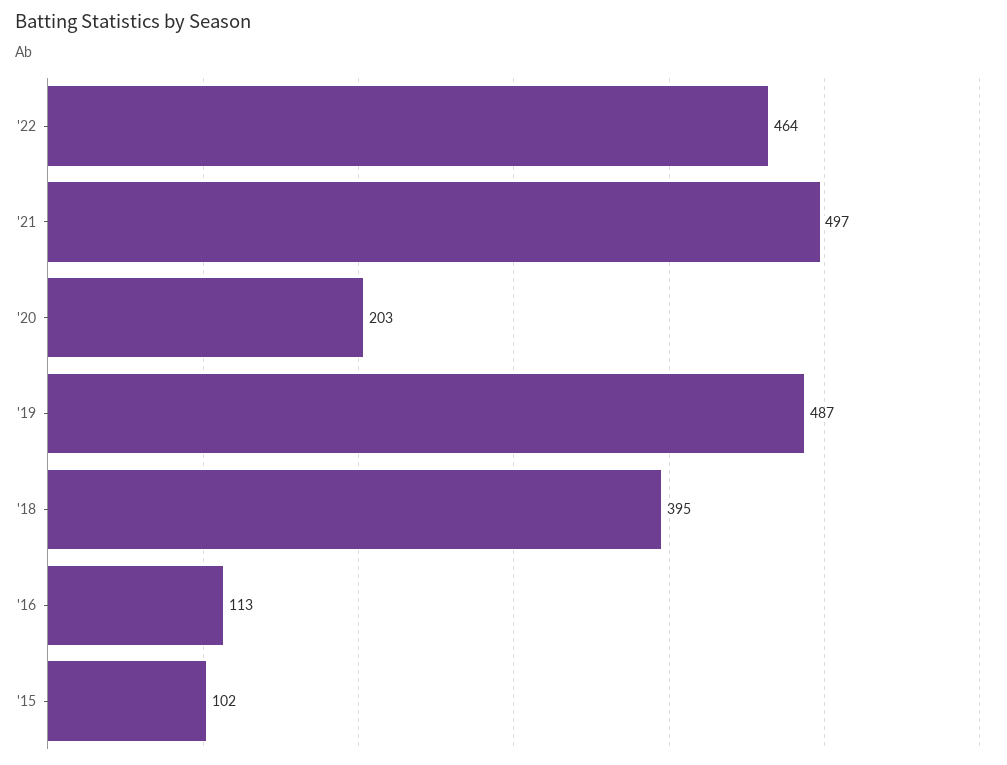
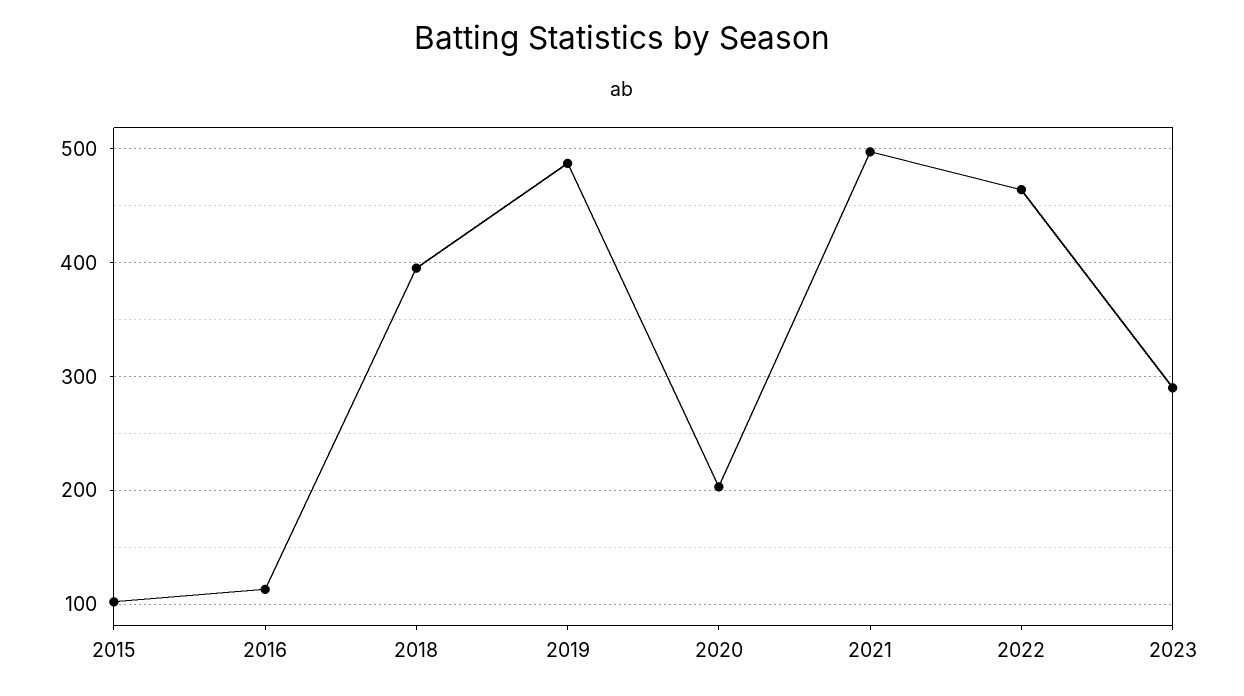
2023: none -> 290

